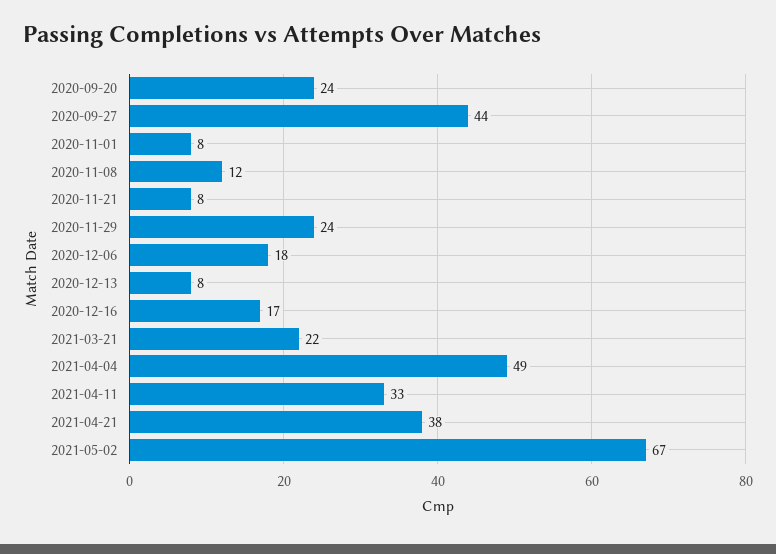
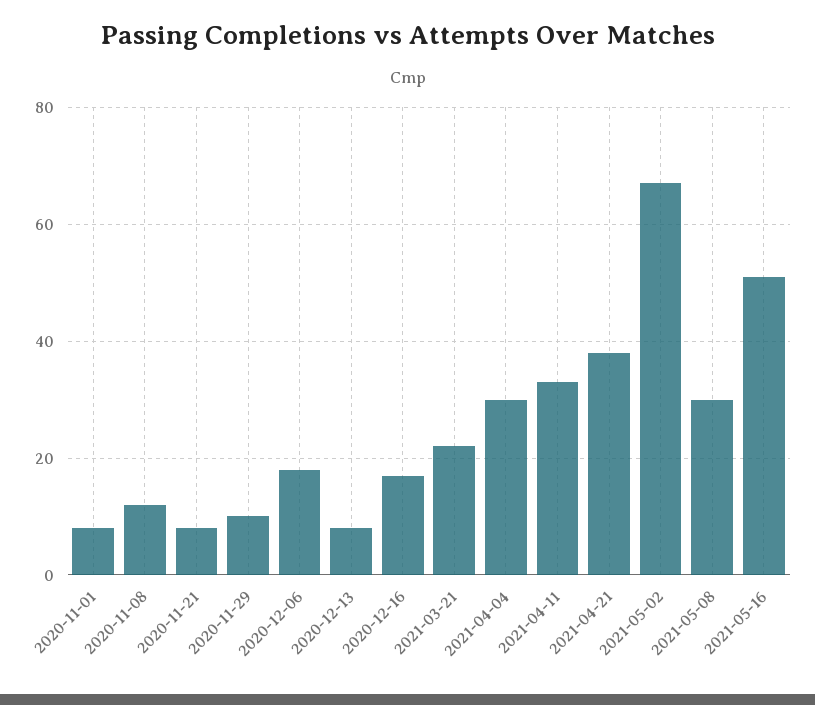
2020-09-20: 24 -> none
2020-09-27: 44 -> none
2020-11-29: 24 -> 10
2021-04-04: 49 -> 30
2021-05-08: none -> 30
2021-05-16: none -> 50

